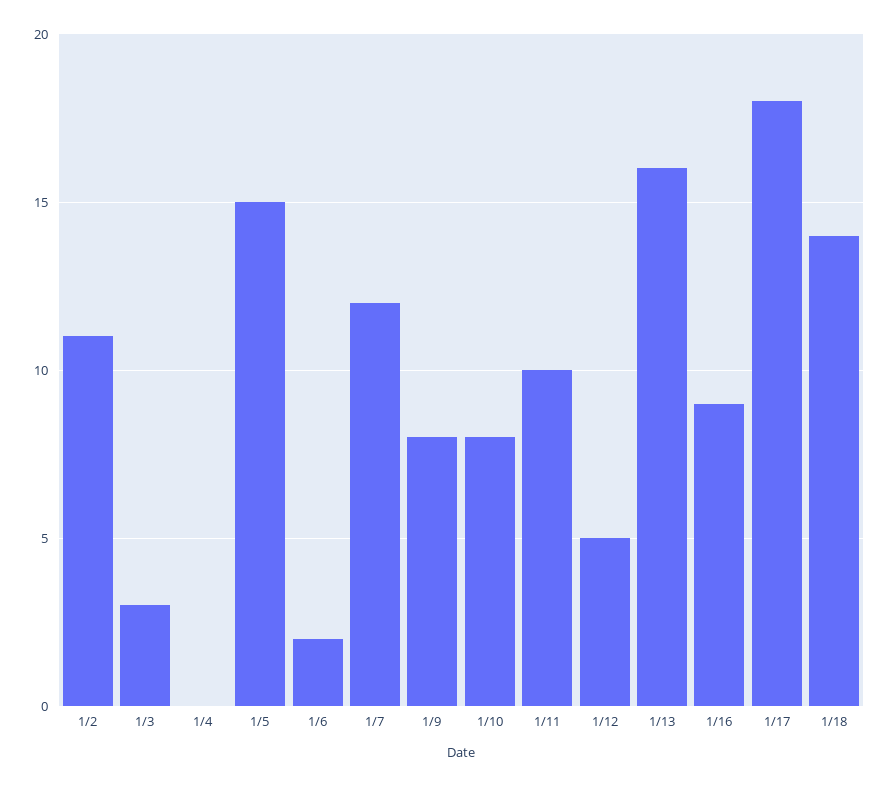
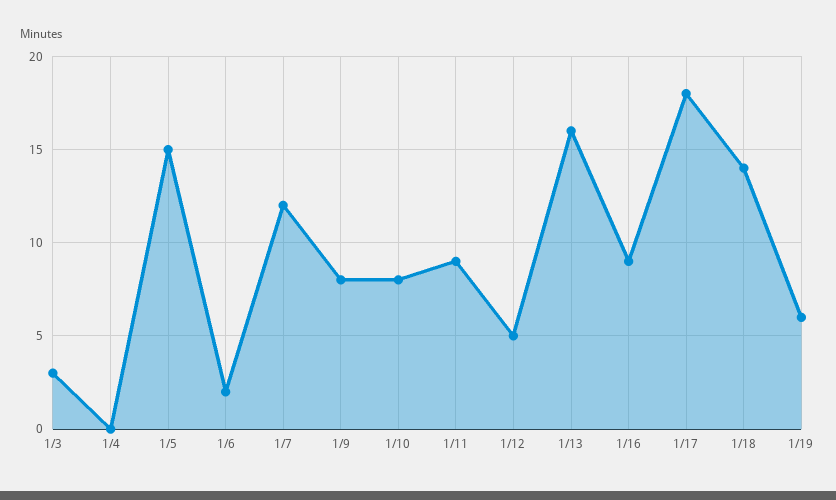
1/2: 11 -> none
1/11: 10 -> 9
1/19: none -> 6

